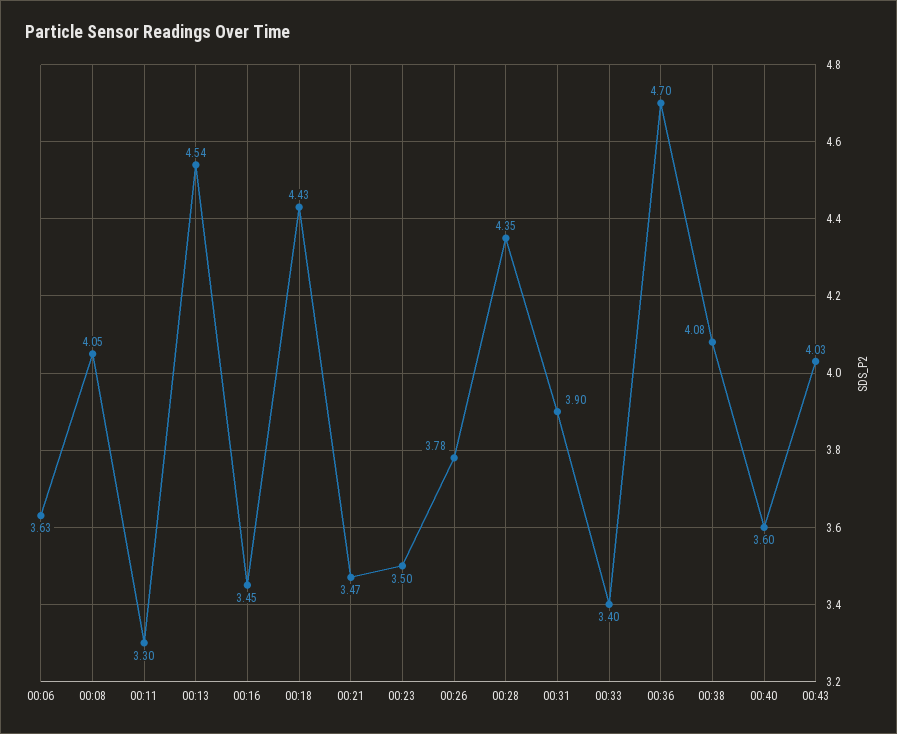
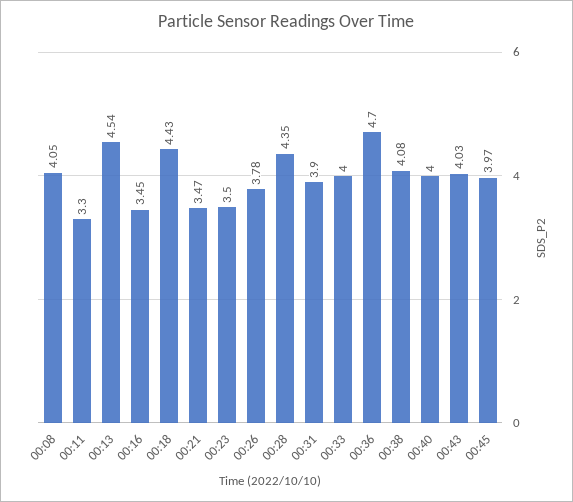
00:06: 3.63 -> none
00:33: 3.4 -> 4
00:40: 3.6 -> 4
00:45: none -> 3.97

